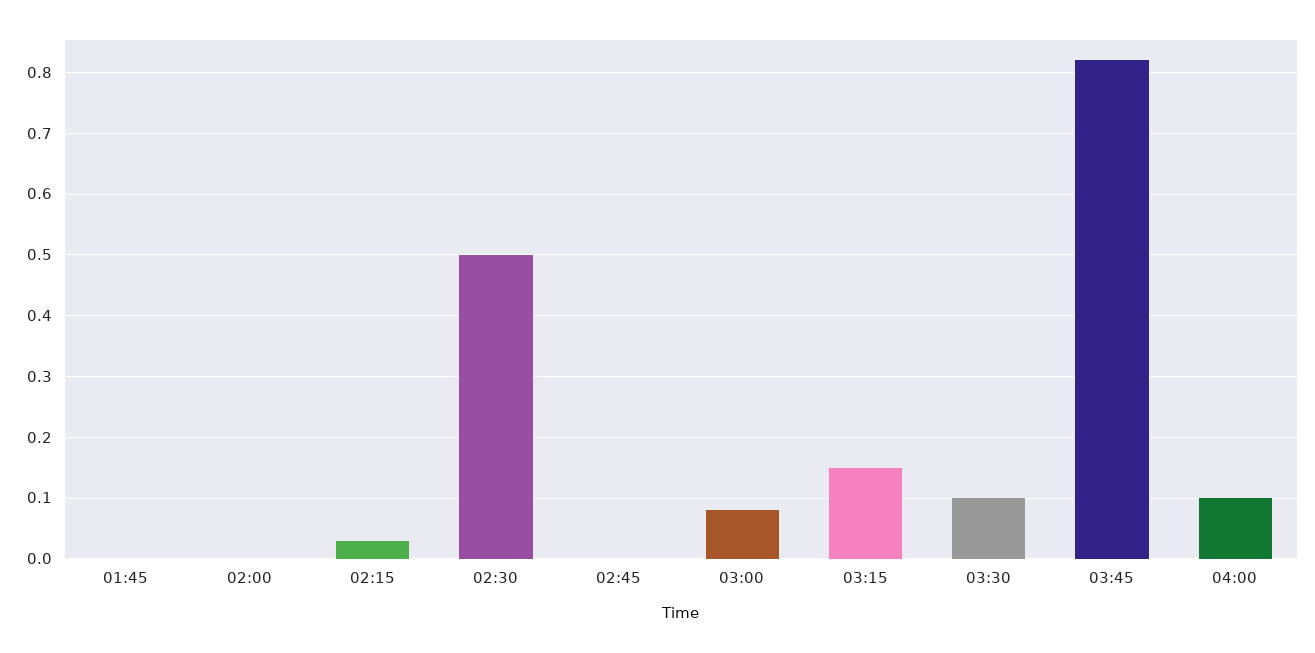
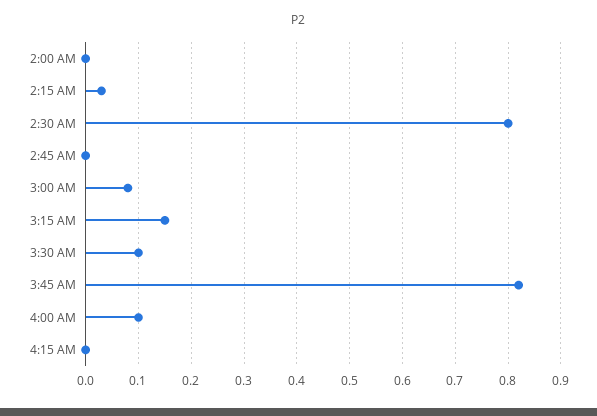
01:45: 0 -> none
02:30: 0.5 -> 0.8
4:15 AM: none -> 0

